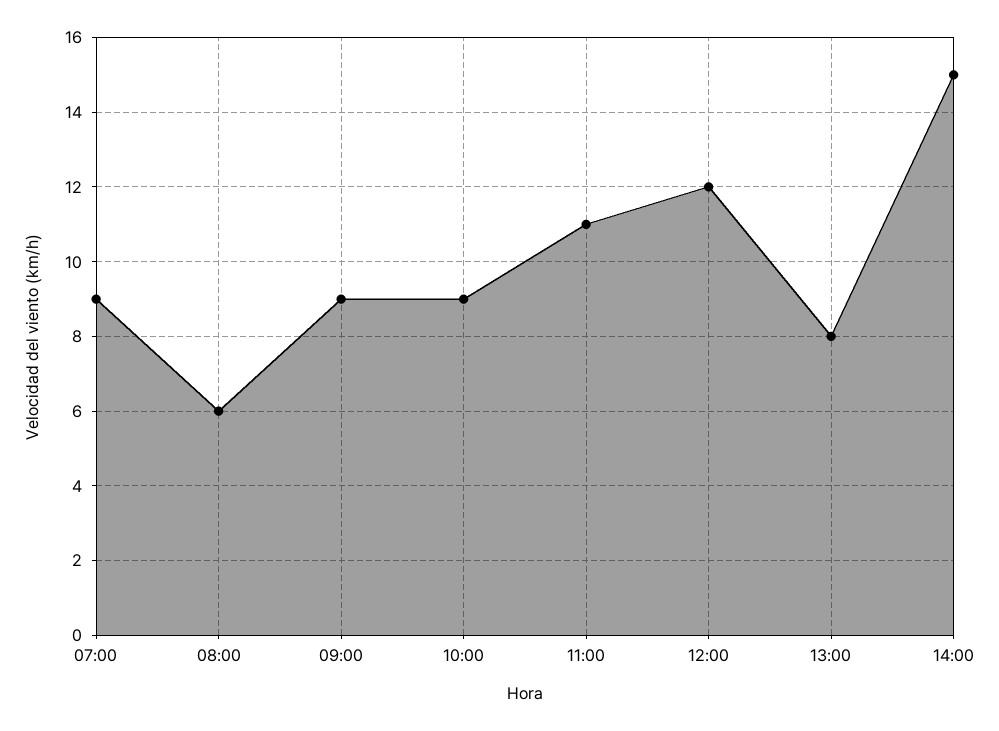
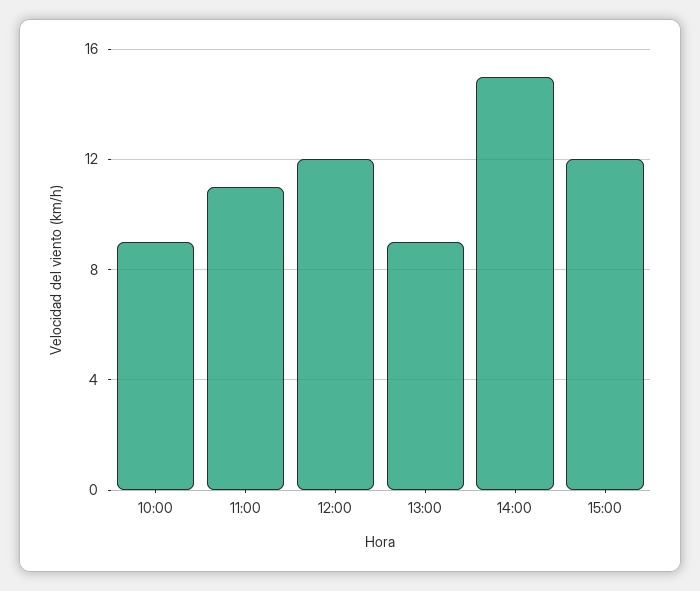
07:00: 9 -> none
08:00: 6 -> none
09:00: 9 -> none
13:00: 8 -> 9
15:00: none -> 12

